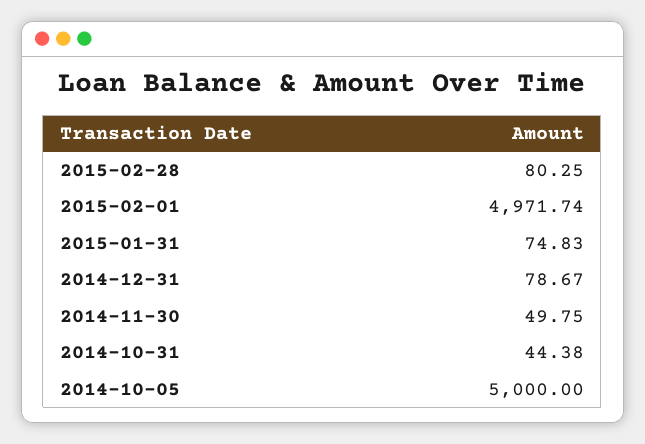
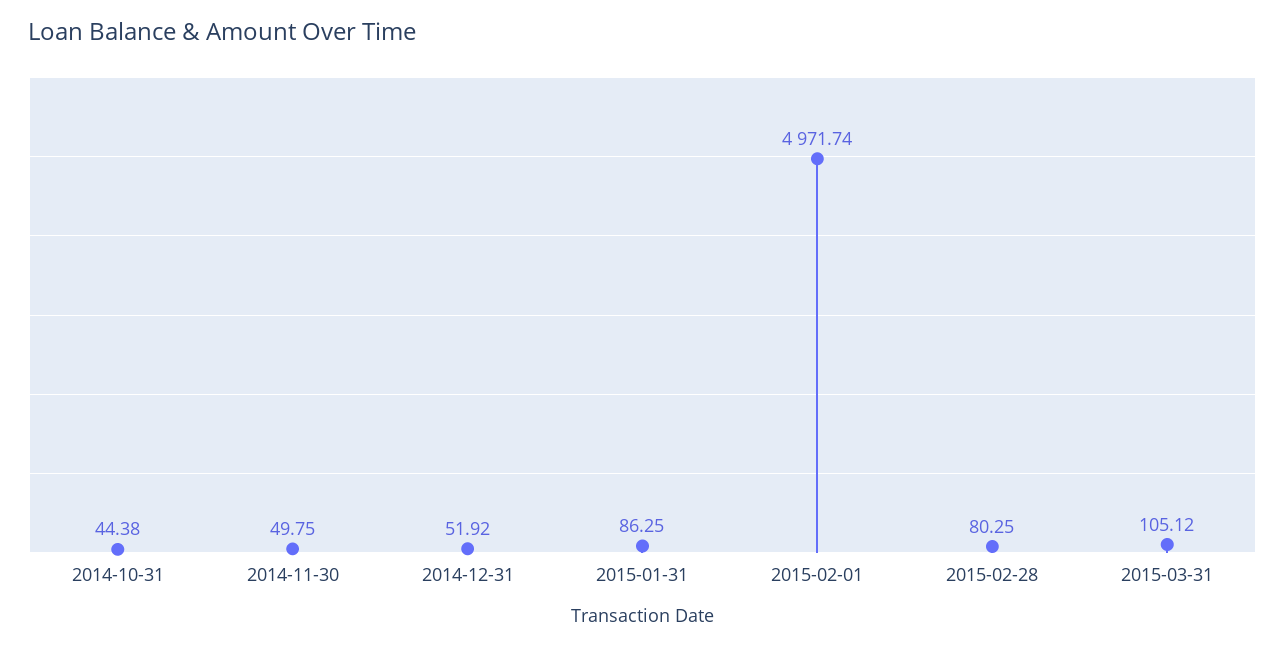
2015-01-31: 74.83 -> 86.25
2014-12-31: 78.67 -> 51.92
2014-10-05: 5000 -> none
2015-03-31: none -> 105.12

